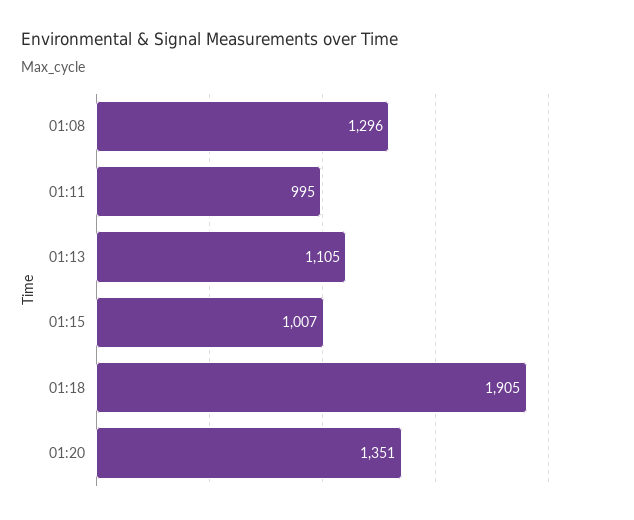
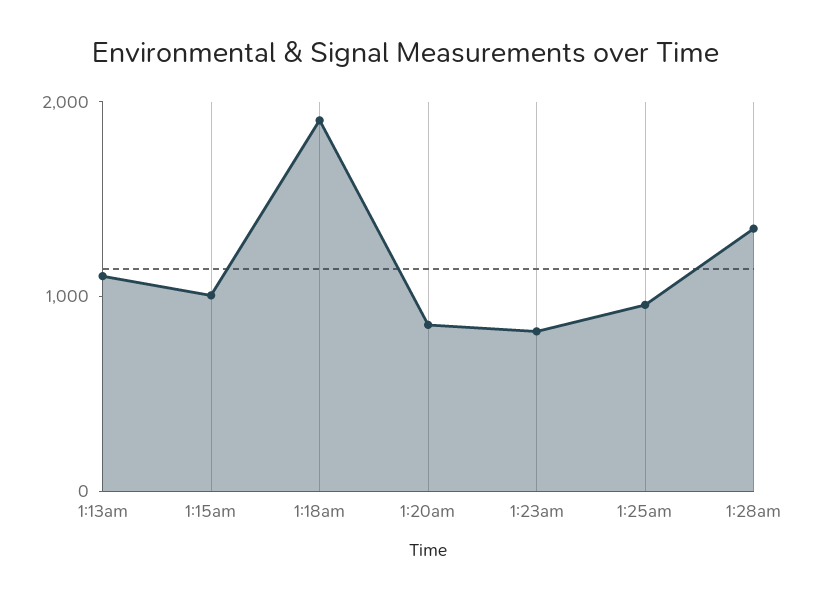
01:08: 1296 -> none
01:11: 995 -> none
01:20: 1351 -> 800
1:23am: none -> 800
1:25am: none -> 1000
1:28am: none -> 1400

